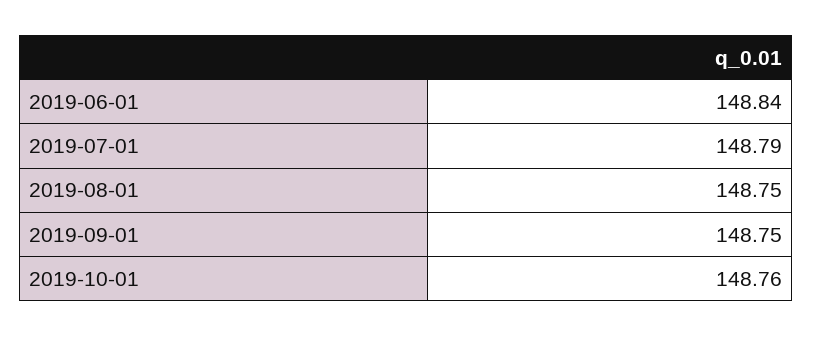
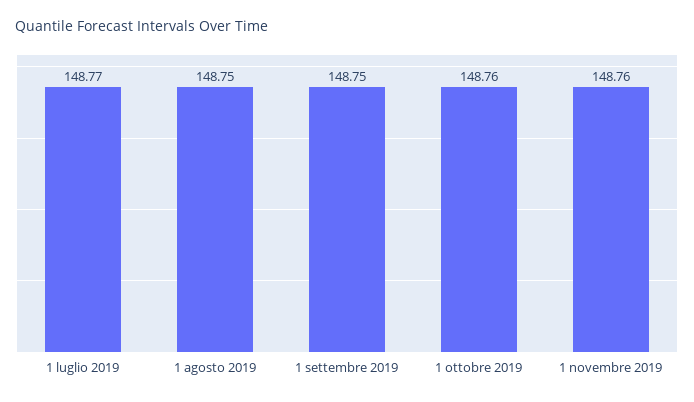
2019-06-01: 148.84 -> none
2019-07-01: 148.79 -> 148.77
1 novembre 2019: none -> 148.76

